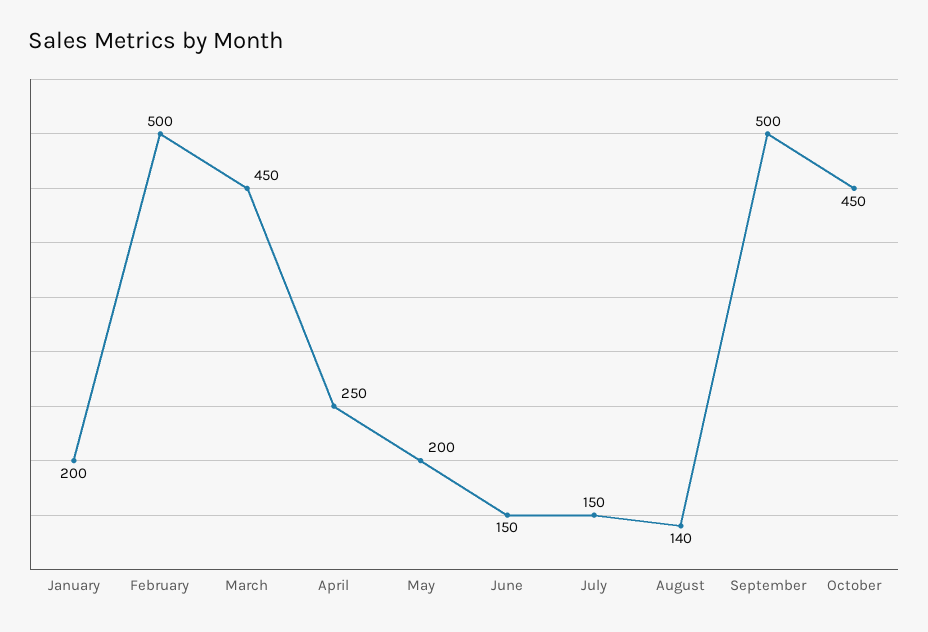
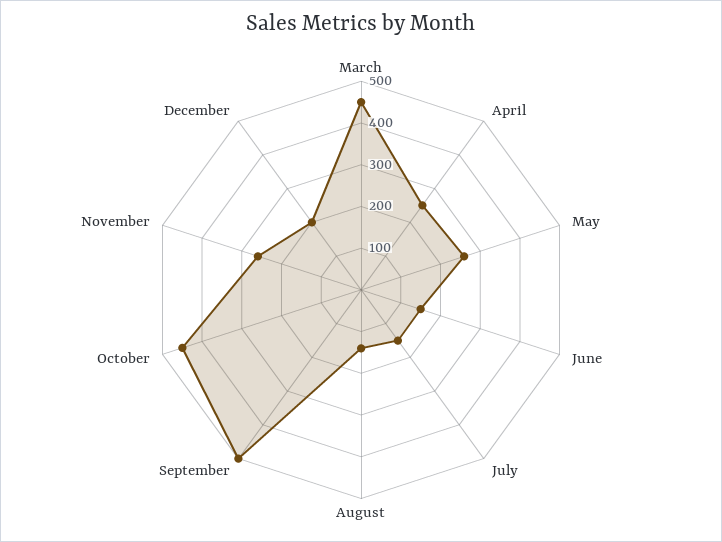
January: 200 -> none
February: 500 -> none
May: 200 -> 260
November: none -> 260
December: none -> 200

